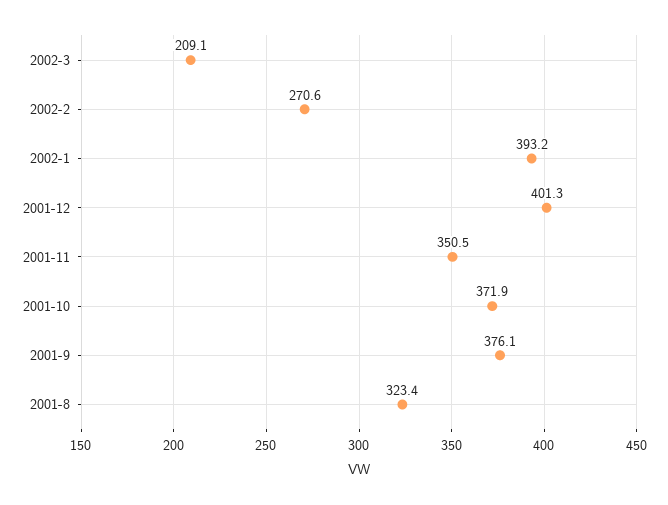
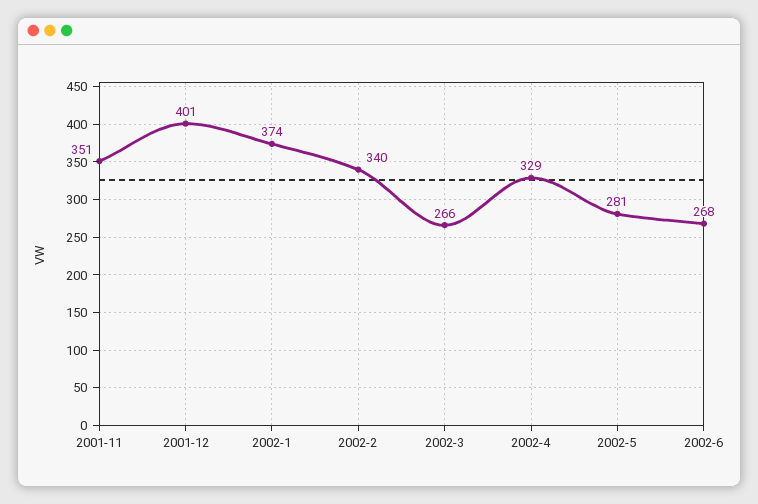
2002-3: 209.1 -> 266
2002-2: 270.6 -> 340
2002-1: 393.2 -> 374
2001-10: 371.9 -> none
2001-9: 376.1 -> none
2001-8: 323.4 -> none
2002-4: none -> 329
2002-5: none -> 281
2002-6: none -> 268

